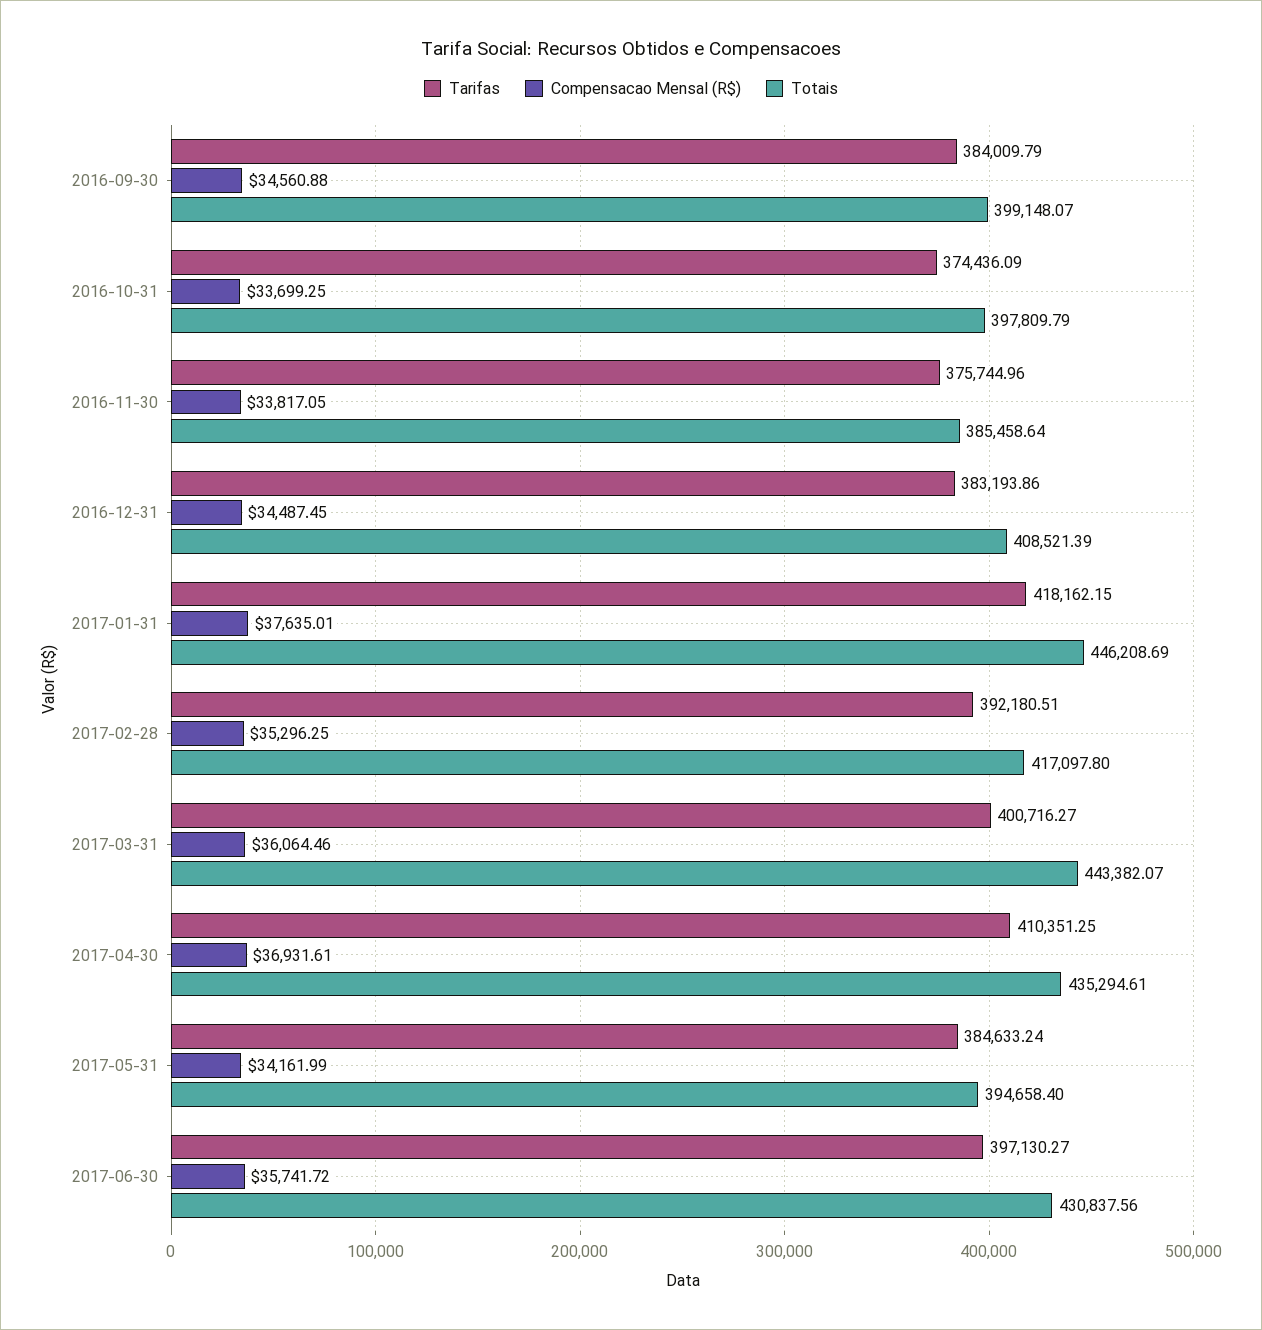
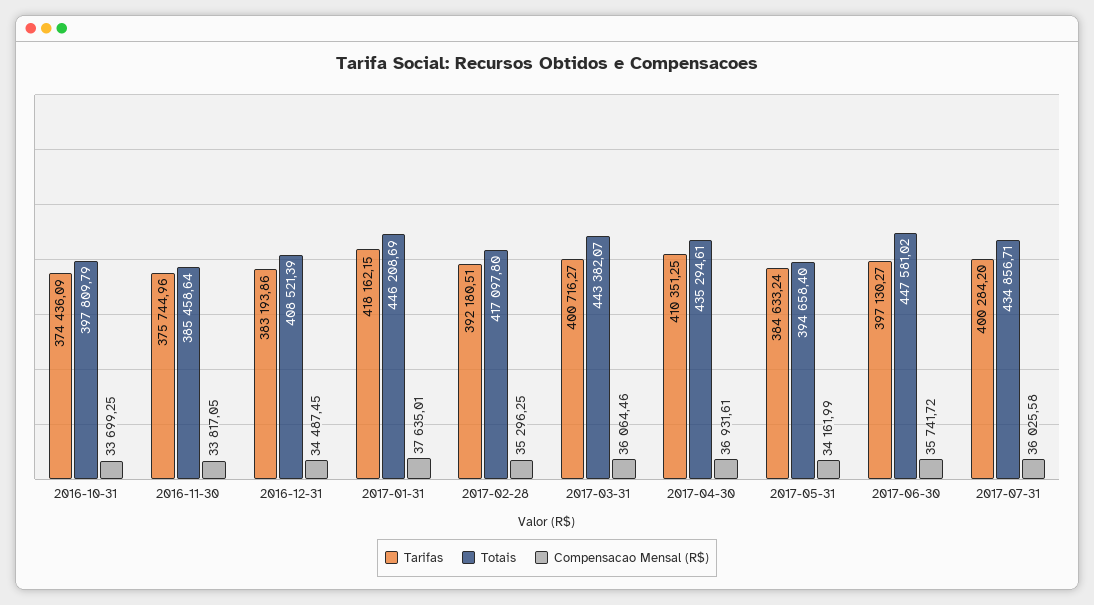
Tarifas, 2016-09-30: 384009.79 -> none
Compensacao Mensal (R$), 2016-09-30: 34560.88 -> none
Totais, 2016-09-30: 399148.07 -> none
Totais, 2017-06-30: 430837.56 -> 447581.02
Tarifas, 2017-07-31: none -> 400284.2
Totais, 2017-07-31: none -> 434856.71
Compensacao Mensal (R$), 2017-07-31: none -> 36025.58

